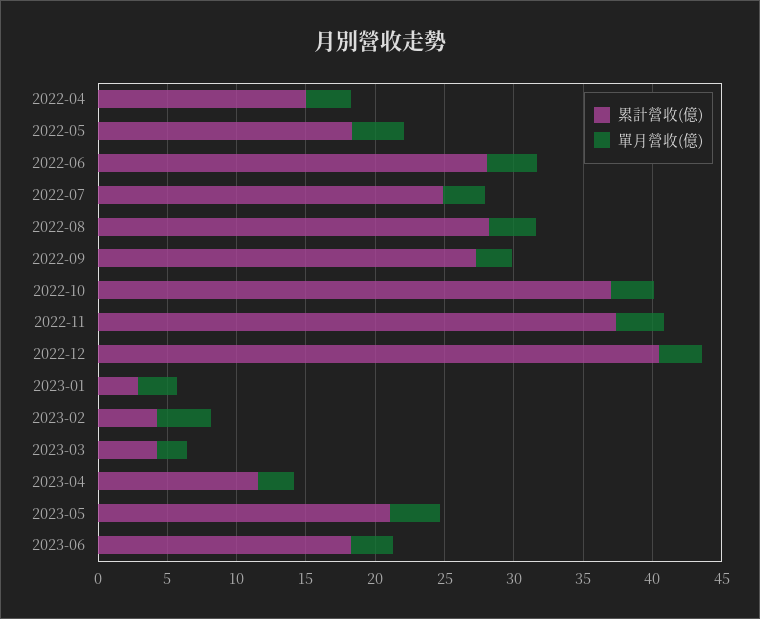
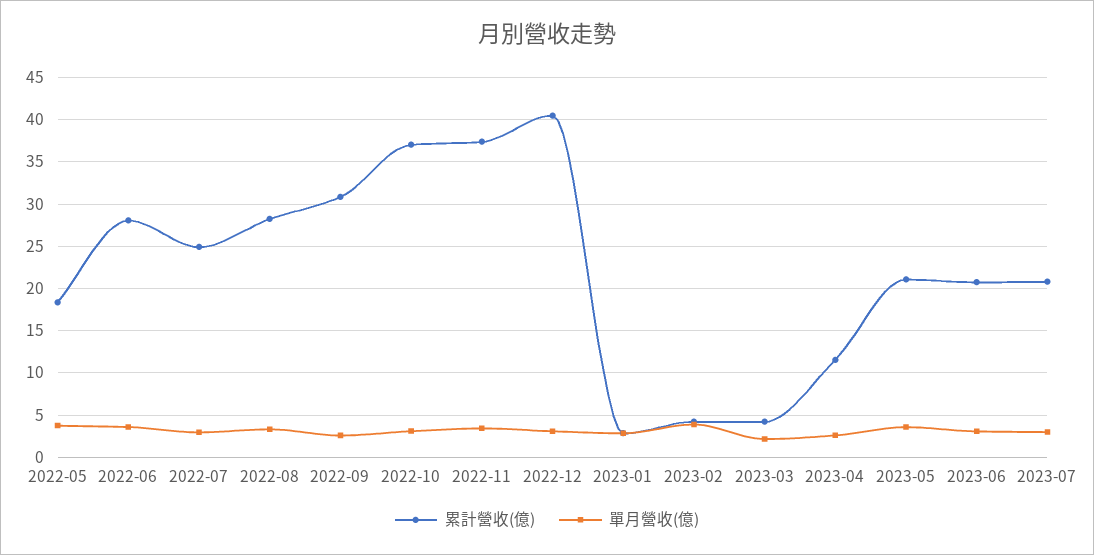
累計營收(億), 2022-04: 15 -> none
單月營收(億), 2022-04: 3 -> none
累計營收(億), 2022-09: 27 -> 31
累計營收(億), 2023-06: 18 -> 21
累計營收(億), 2023-07: none -> 21
單月營收(億), 2023-07: none -> 3

